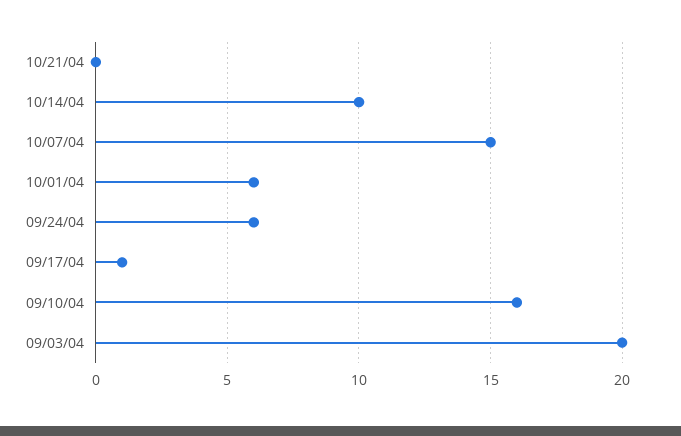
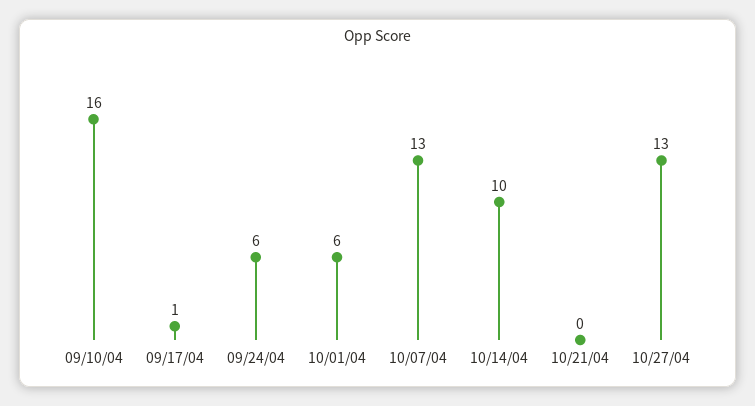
10/07/04: 15 -> 13
09/03/04: 20 -> none
10/27/04: none -> 13

